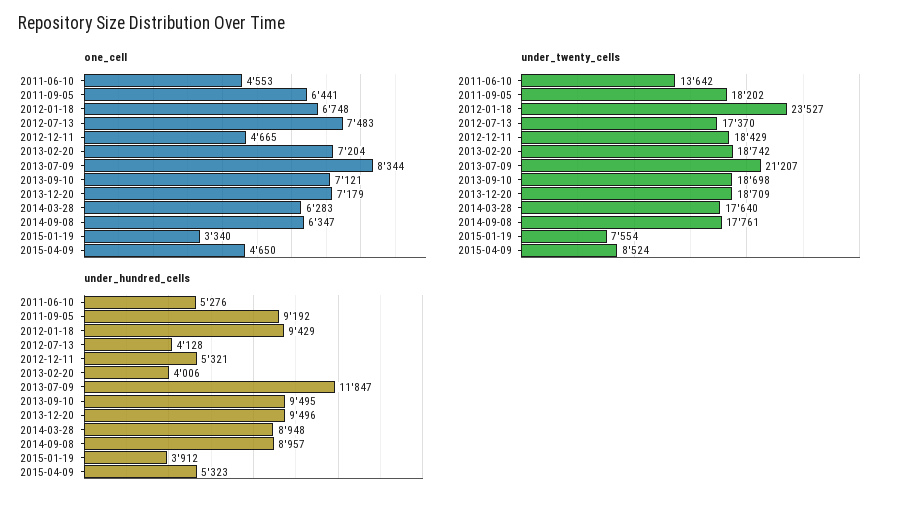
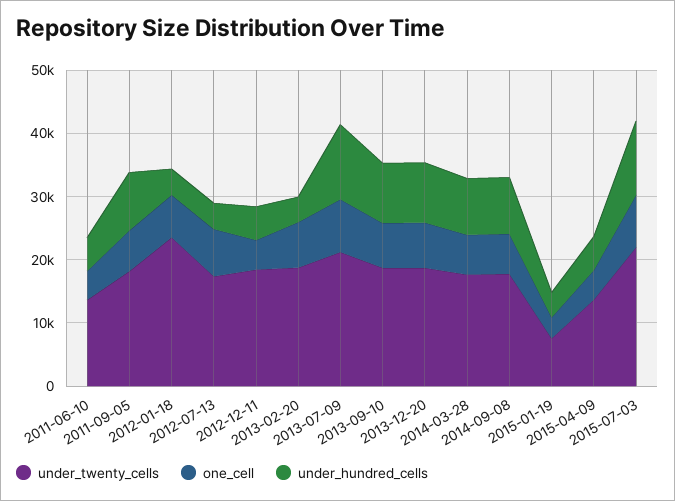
under_twenty_cells, 2015-04-09: 8524 -> 14000
under_hundred_cells, 2012-01-18: 9429 -> 4000
under_twenty_cells, 2015-07-03: none -> 22000
one_cell, 2015-07-03: none -> 8000
under_hundred_cells, 2015-07-03: none -> 12000

